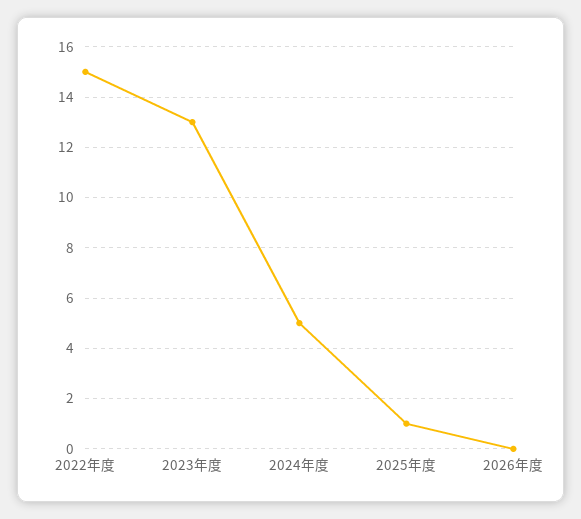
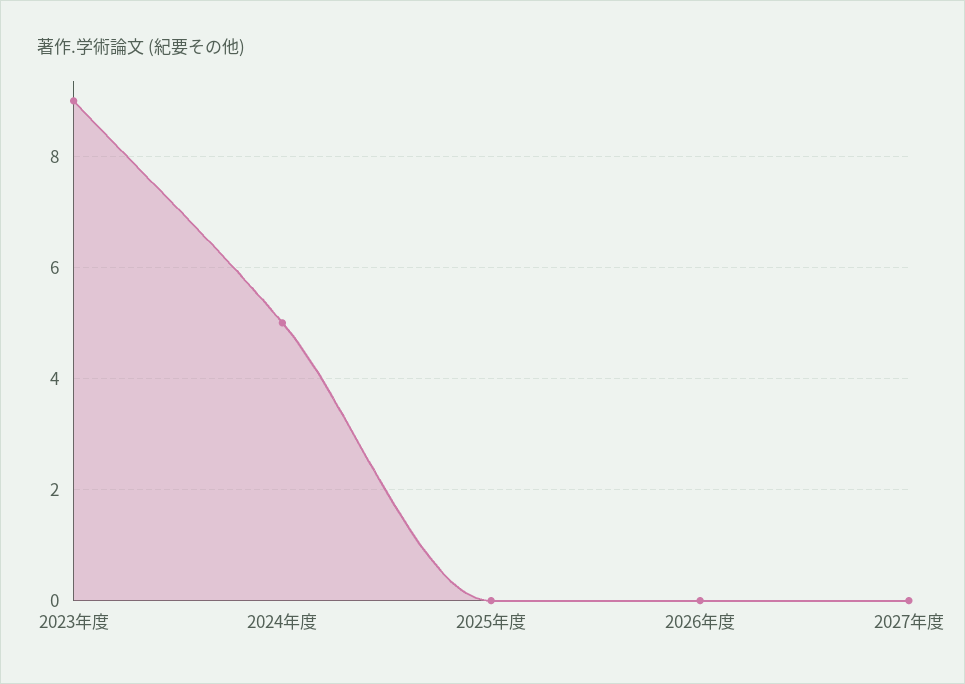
2022年度: 15 -> none
2023年度: 13 -> 9
2025年度: 1 -> 0
2027年度: none -> 0

